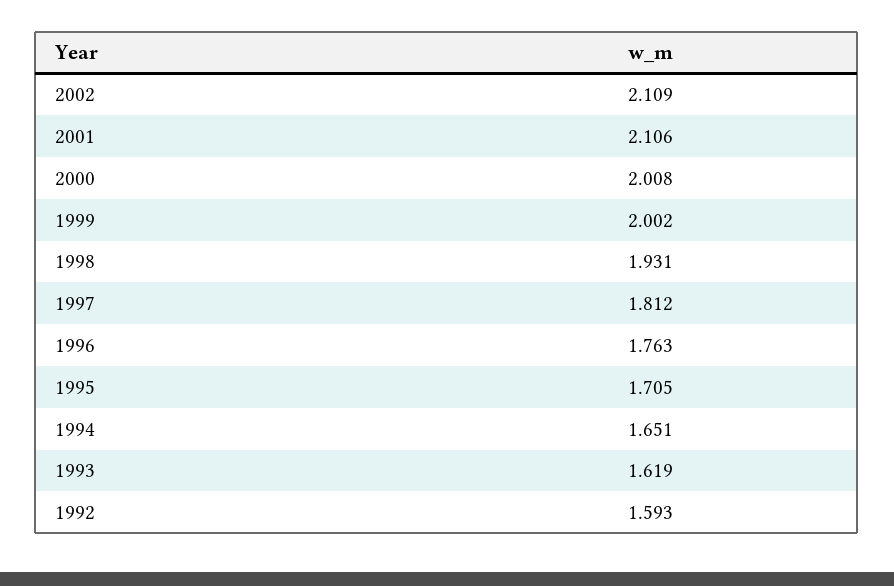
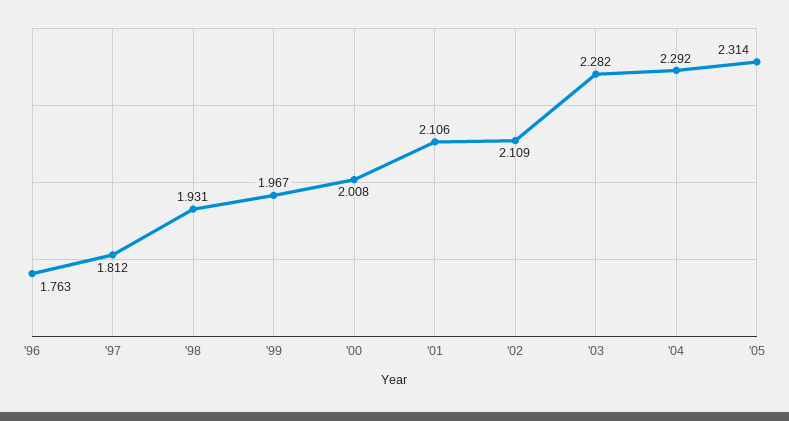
1999: 2.002 -> 1.967
1995: 1.705 -> none
1994: 1.651 -> none
1993: 1.619 -> none
1992: 1.593 -> none
'03: none -> 2.282
'04: none -> 2.292
'05: none -> 2.314

